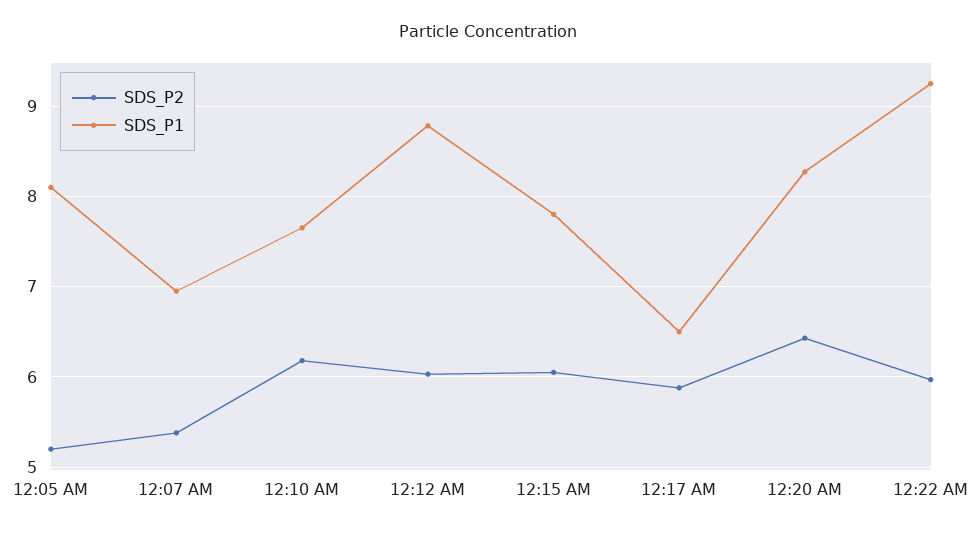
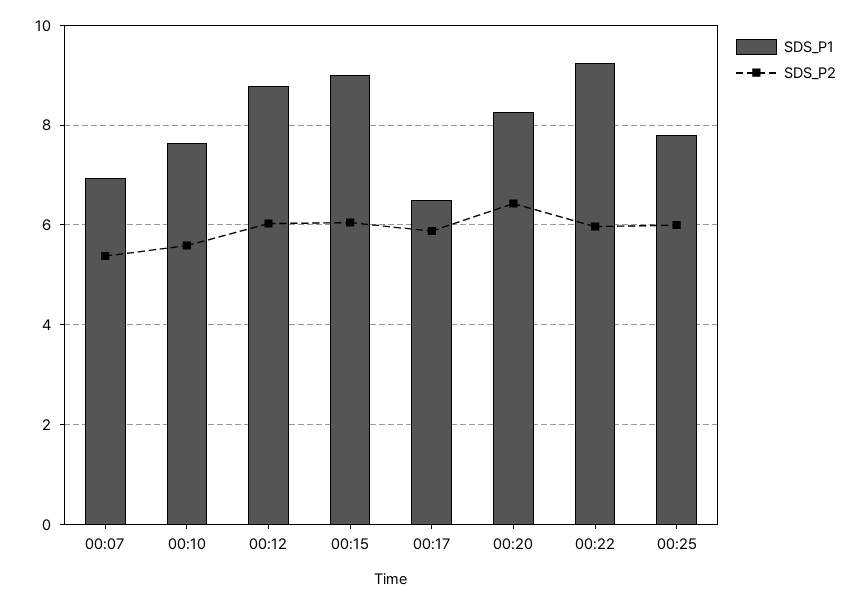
SDS_P2, 12:05 AM: 5.2 -> none
SDS_P1, 12:05 AM: 8.1 -> none
SDS_P2, 12:10 AM: 6.2 -> 5.6
SDS_P1, 12:15 AM: 7.8 -> 9
SDS_P1, 00:25: none -> 7.8
SDS_P2, 00:25: none -> 6

